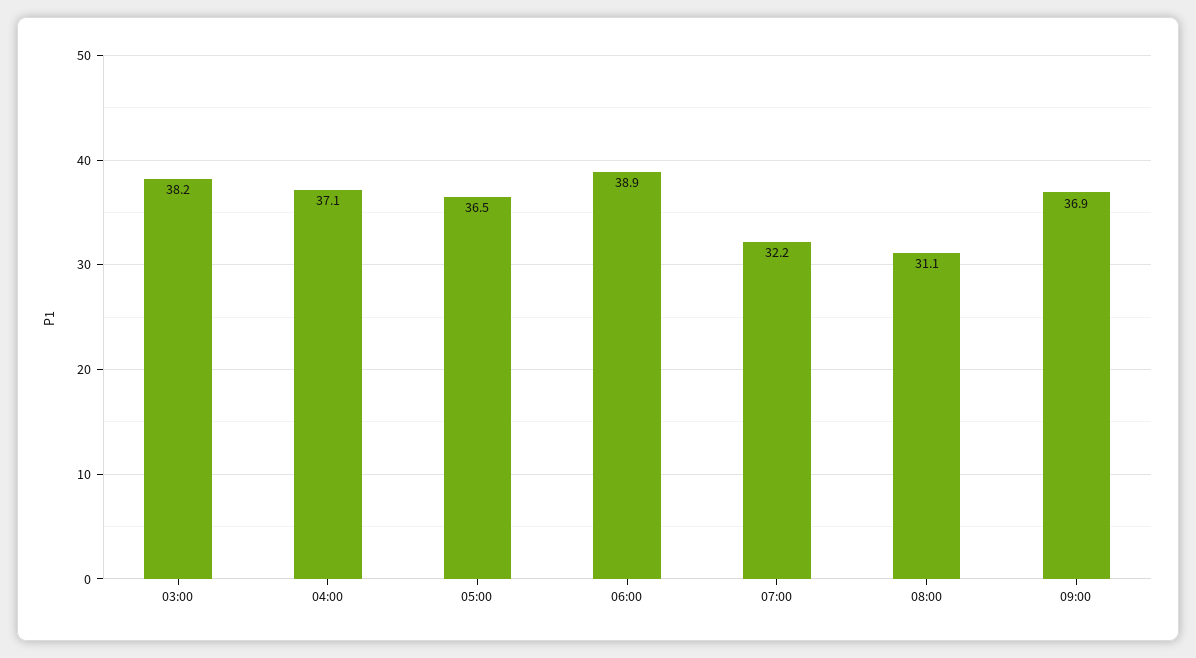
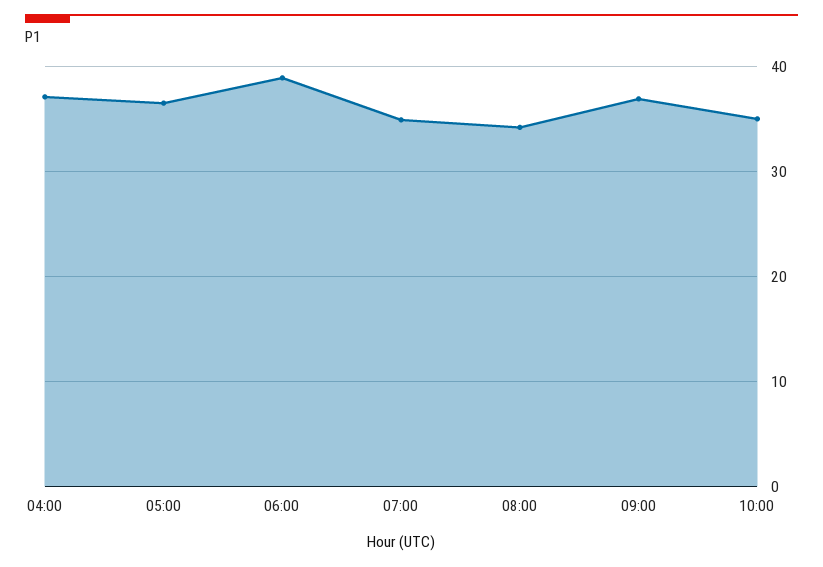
03:00: 38.2 -> none
07:00: 32.2 -> 35
08:00: 31.1 -> 34
10:00: none -> 35

